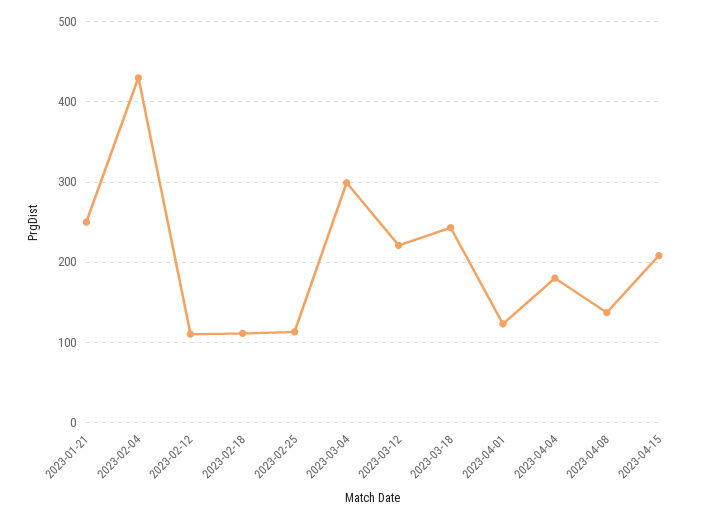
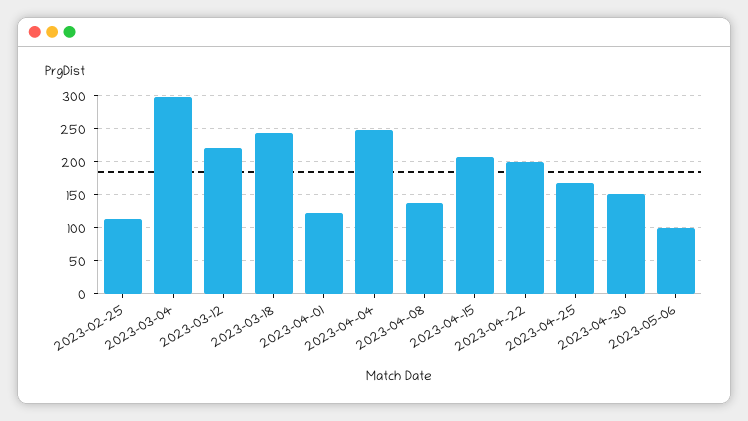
2023-01-21: 250 -> none
2023-02-04: 430 -> none
2023-02-12: 110 -> none
2023-02-18: 110 -> none
2023-04-04: 180 -> 250
2023-04-22: none -> 200
2023-04-25: none -> 170
2023-04-30: none -> 150
2023-05-06: none -> 100

